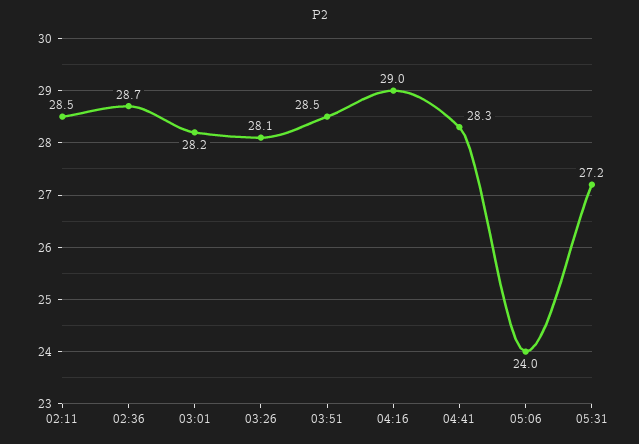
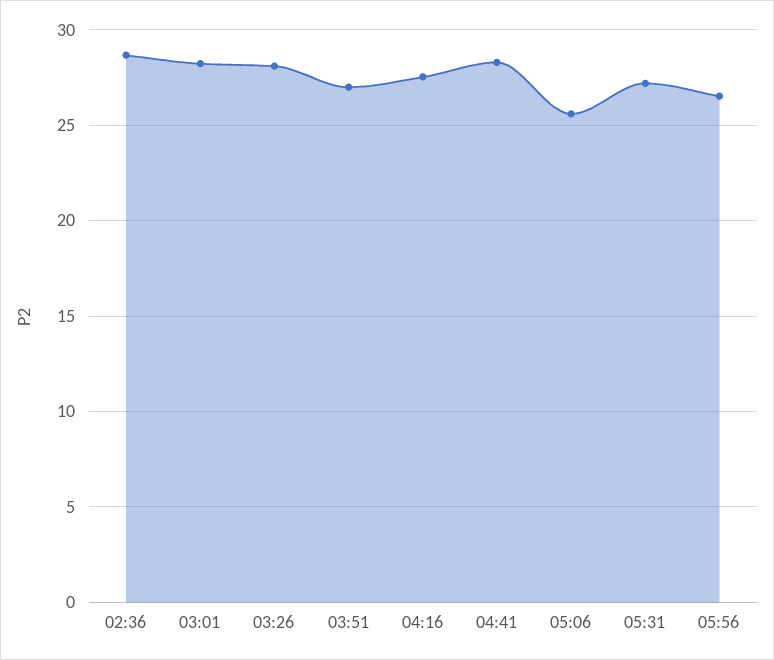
02:11: 28.5 -> none
03:51: 28.5 -> 27
04:16: 29 -> 27.5
05:06: 24 -> 25.5
05:56: none -> 26.5

